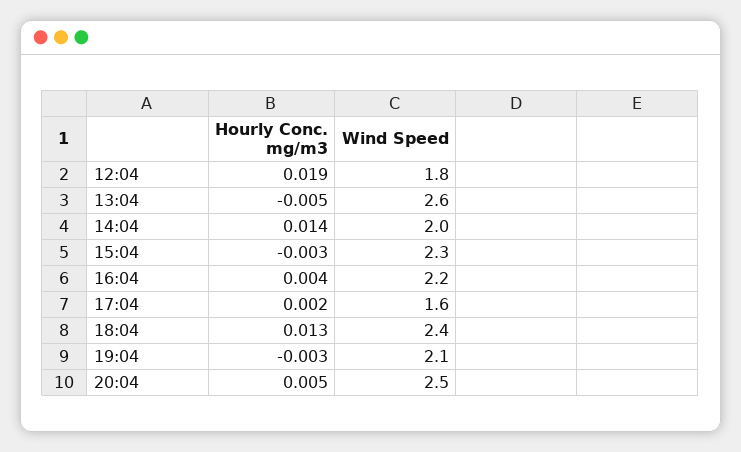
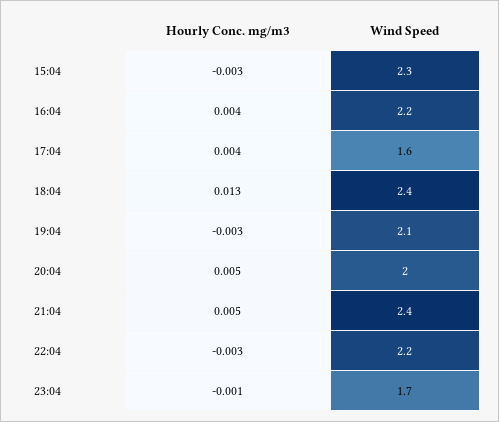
Hourly Conc. mg/m3, 12:04: 0.019 -> none
Wind Speed, 12:04: 1.8 -> none
Hourly Conc. mg/m3, 13:04: -0.005 -> none
Wind Speed, 13:04: 2.6 -> none
Hourly Conc. mg/m3, 14:04: 0.014 -> none
Wind Speed, 14:04: 2 -> none
Hourly Conc. mg/m3, 17:04: 0.002 -> 0.004
Wind Speed, 20:04: 2.5 -> 2
Hourly Conc. mg/m3, 21:04: none -> 0.005
Wind Speed, 21:04: none -> 2.4
Hourly Conc. mg/m3, 22:04: none -> -0.003
Wind Speed, 22:04: none -> 2.2
Hourly Conc. mg/m3, 23:04: none -> -0.001
Wind Speed, 23:04: none -> 1.7

